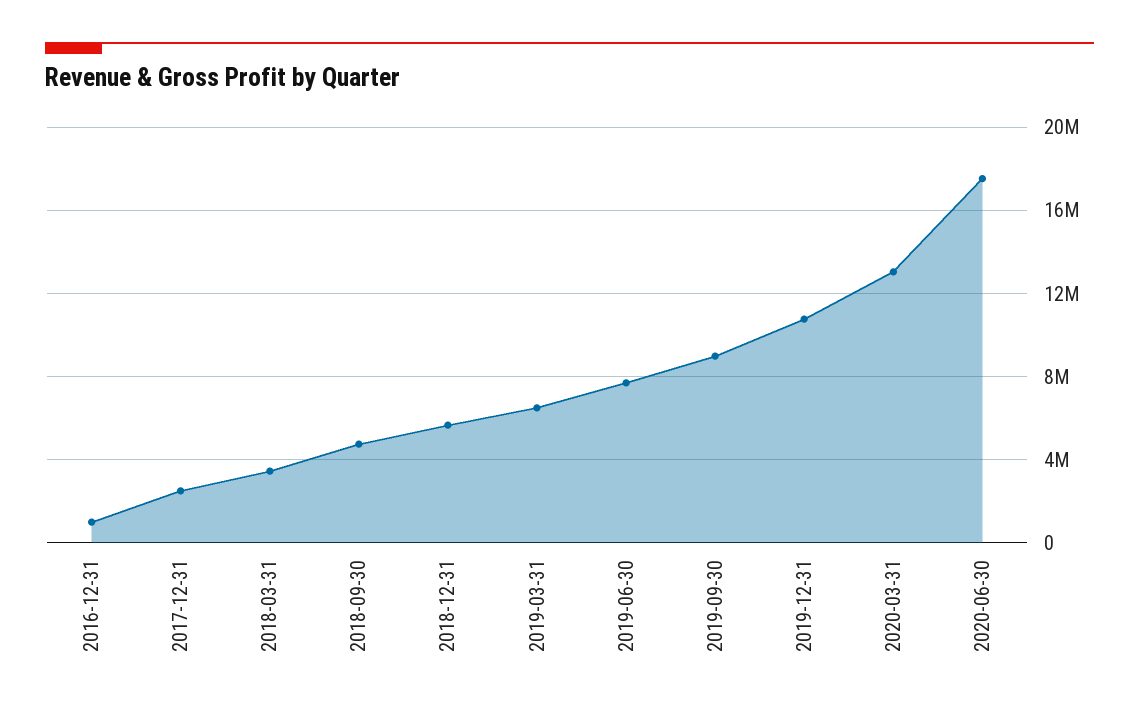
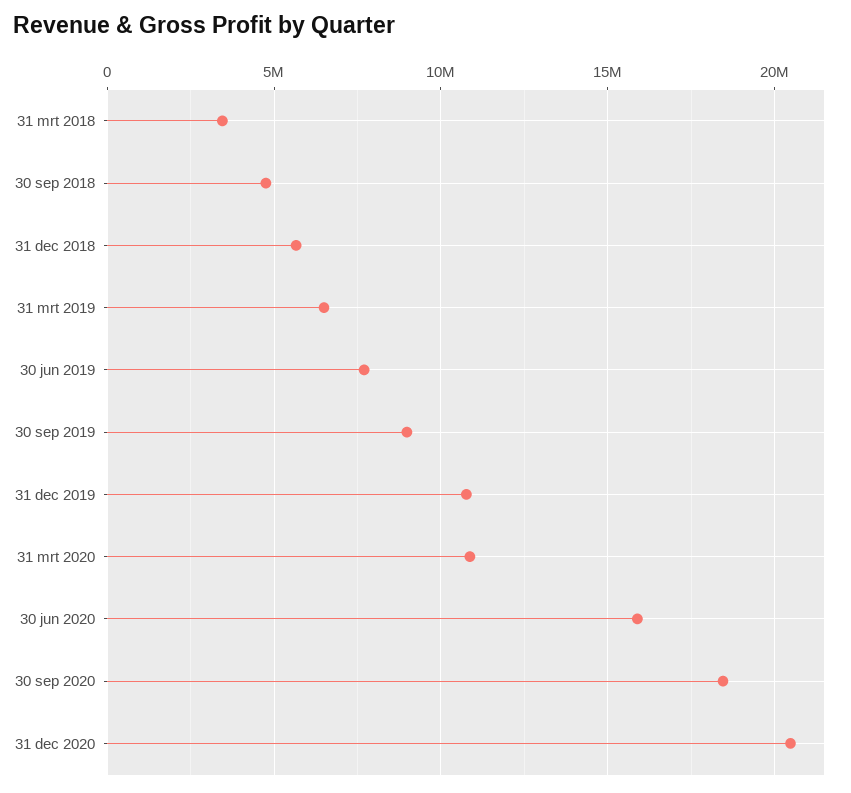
2016-12-31: 1000000 -> none
2017-12-31: 2500000 -> none
2020-03-31: 13000000 -> 11000000
2020-06-30: 17500000 -> 16000000
30 sep 2020: none -> 18500000
31 dec 2020: none -> 20500000

